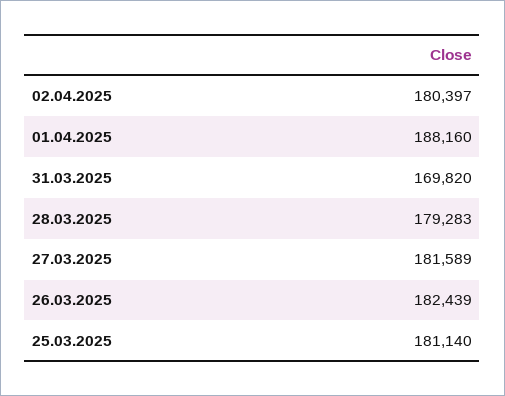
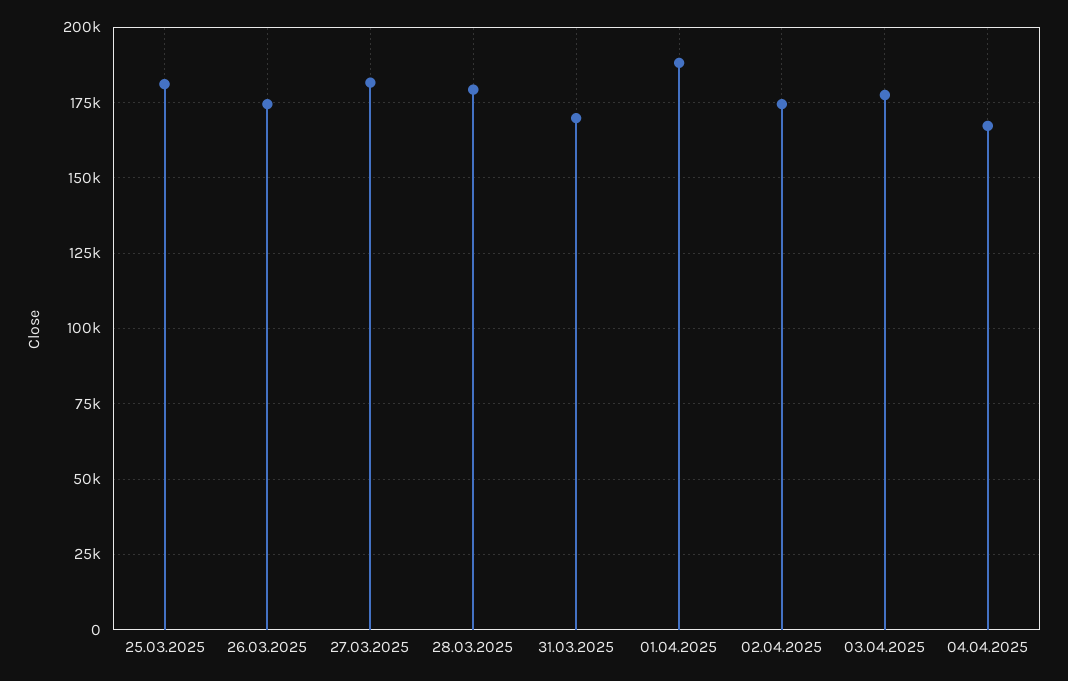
02.04.2025: 180397 -> 175000
26.03.2025: 182439 -> 175000
03.04.2025: none -> 177500
04.04.2025: none -> 167500

